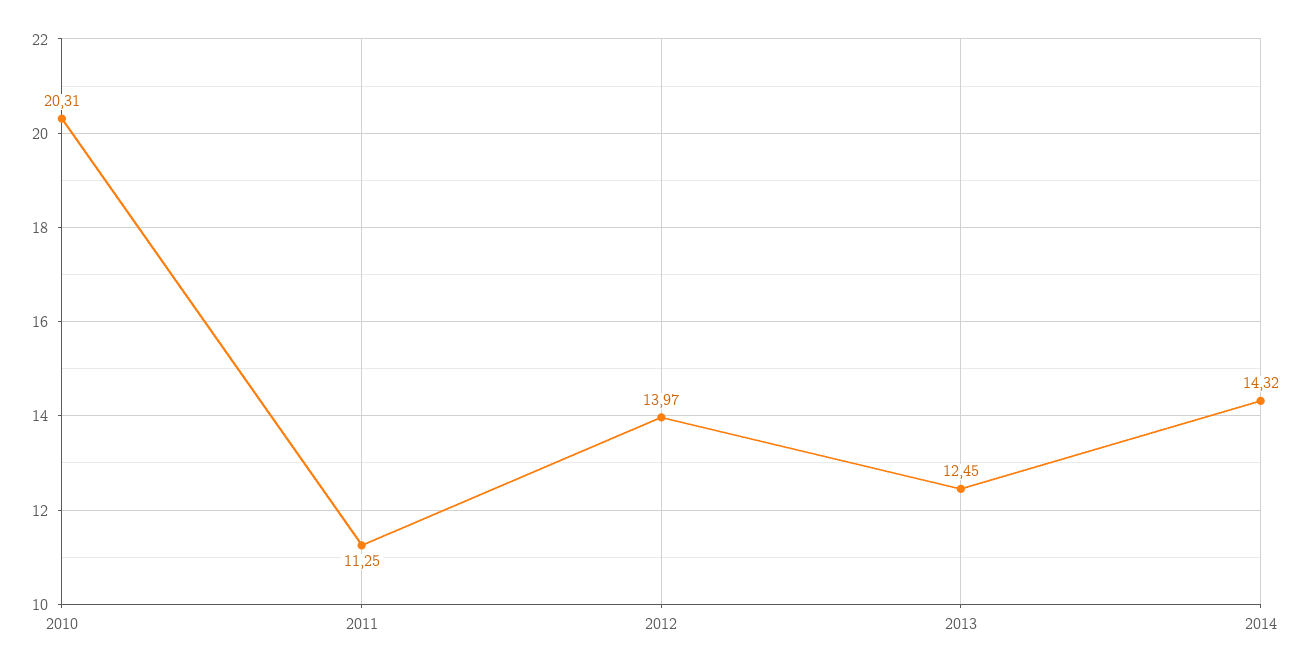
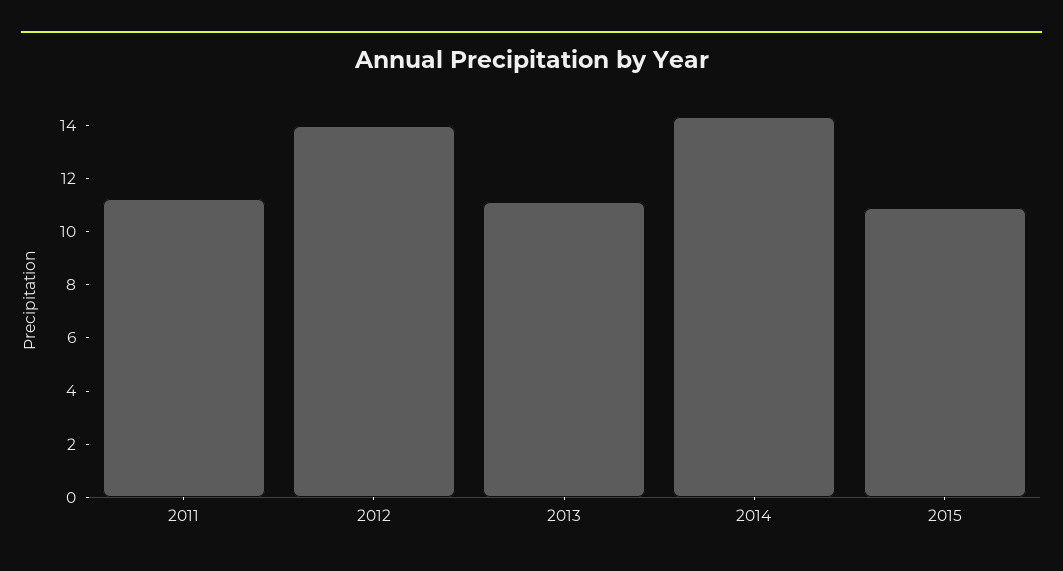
2010: 20.31 -> none
2013: 12.45 -> 11
2015: none -> 11

